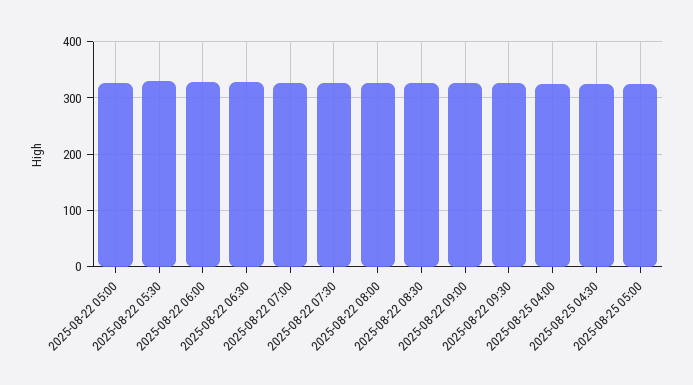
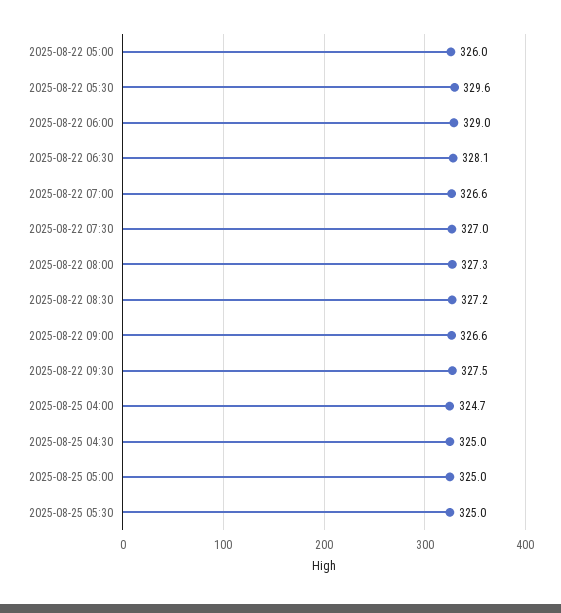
2025-08-25 05:30: none -> 325

